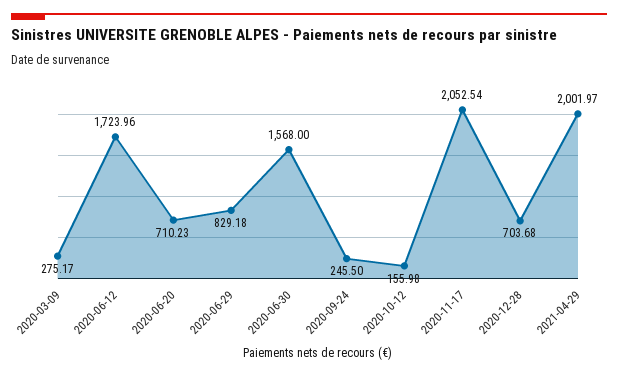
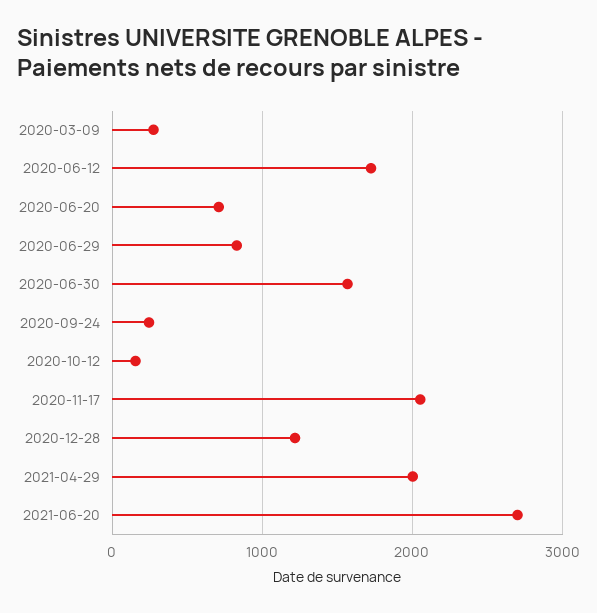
2020-12-28: 703.68 -> 1200
2021-06-20: none -> 2700

